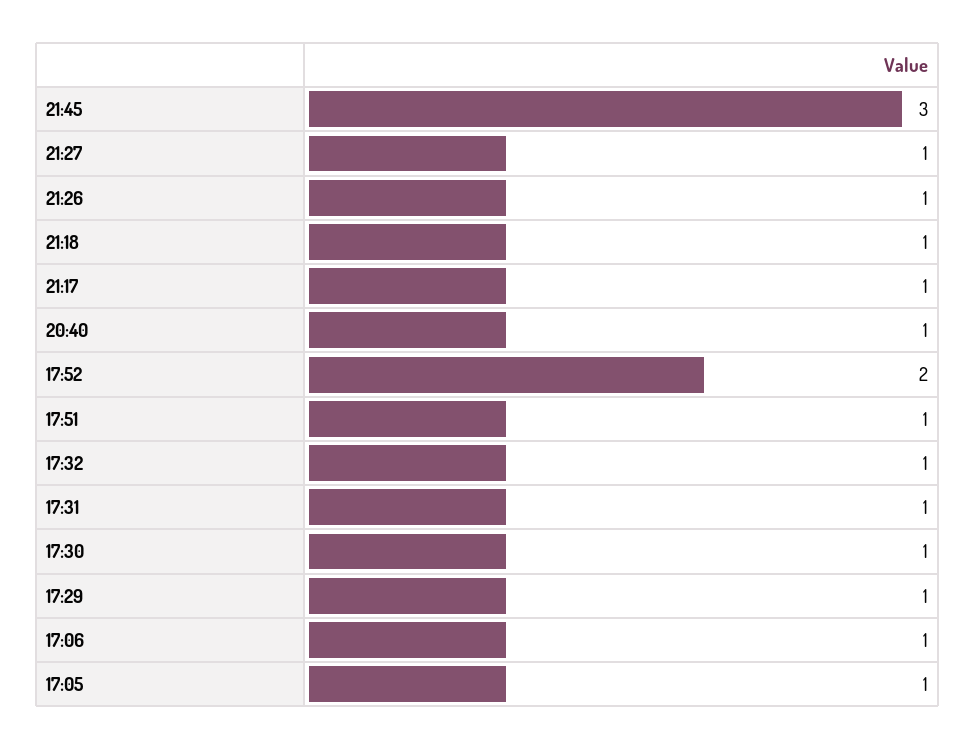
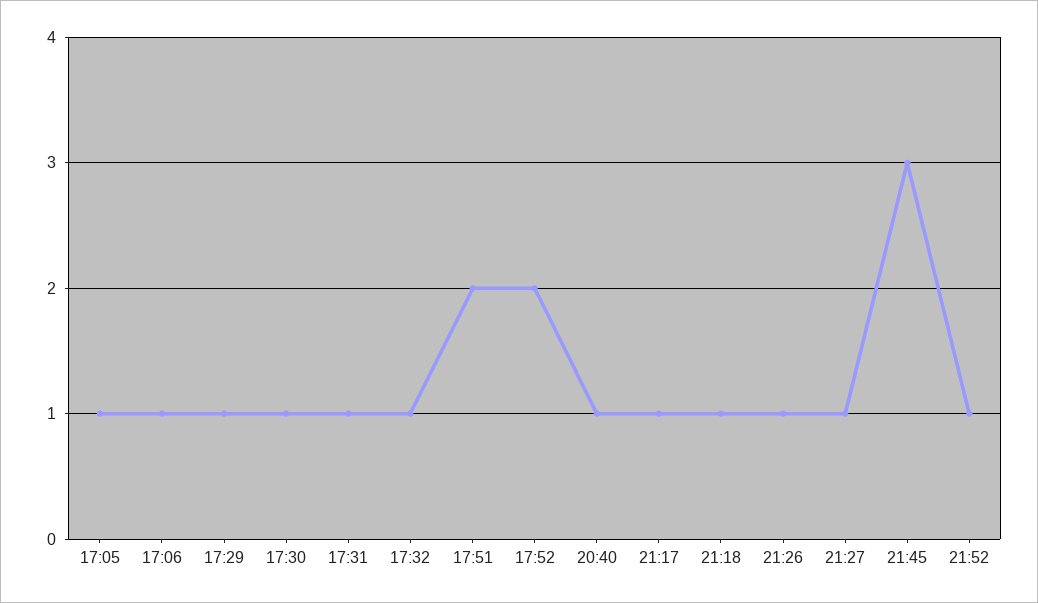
17:51: 1 -> 2
21:52: none -> 1

